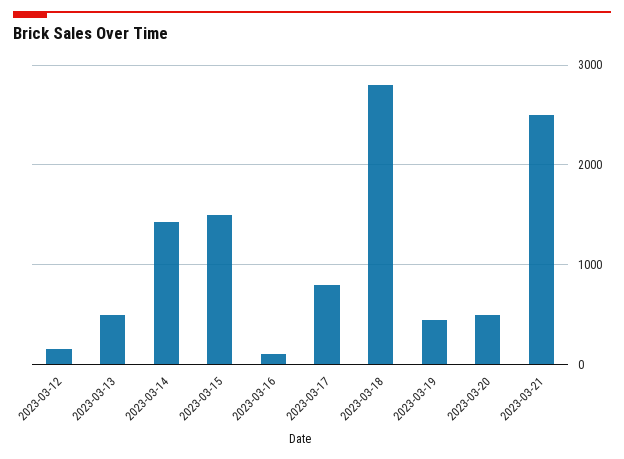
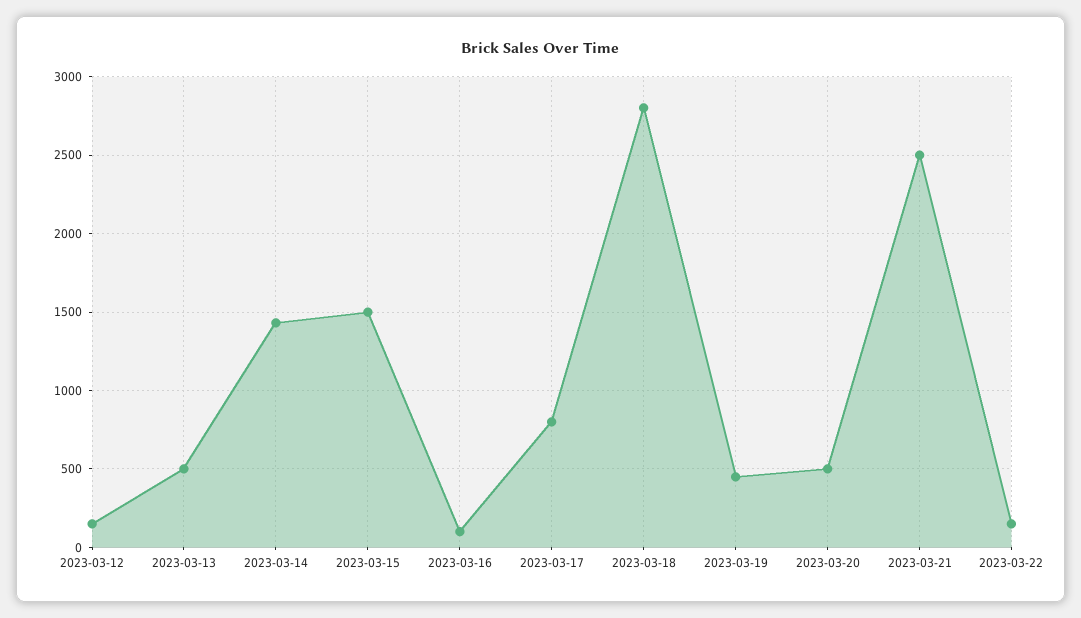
2023-03-22: none -> 150

